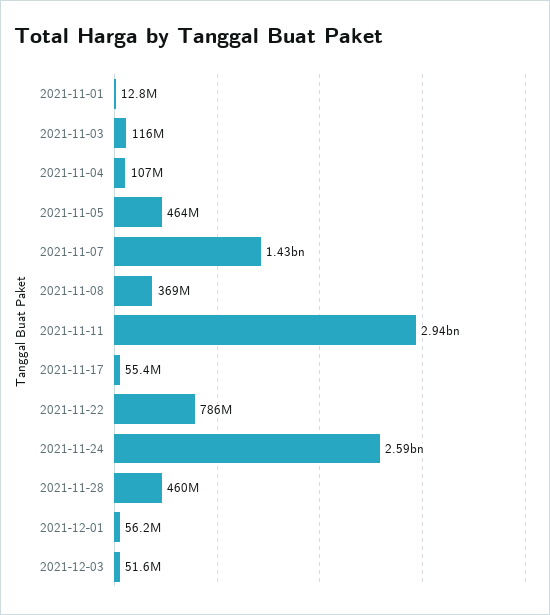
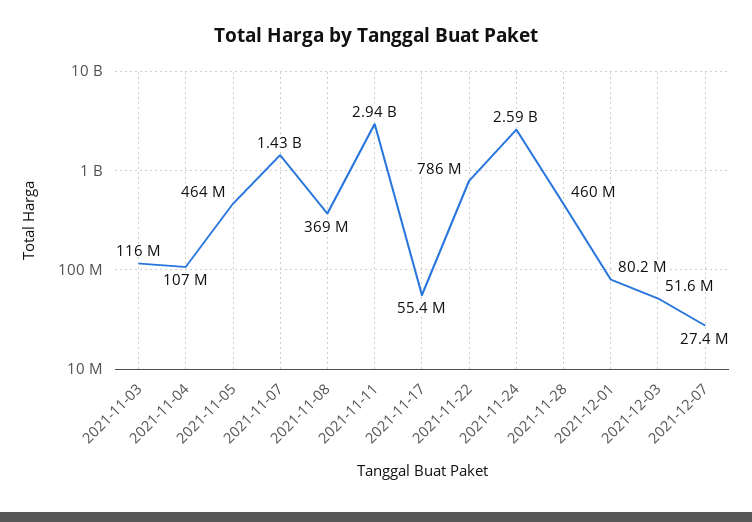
2021-11-01: 12800000 -> none
2021-12-01: 56200000 -> 80200000
2021-12-07: none -> 27400000

